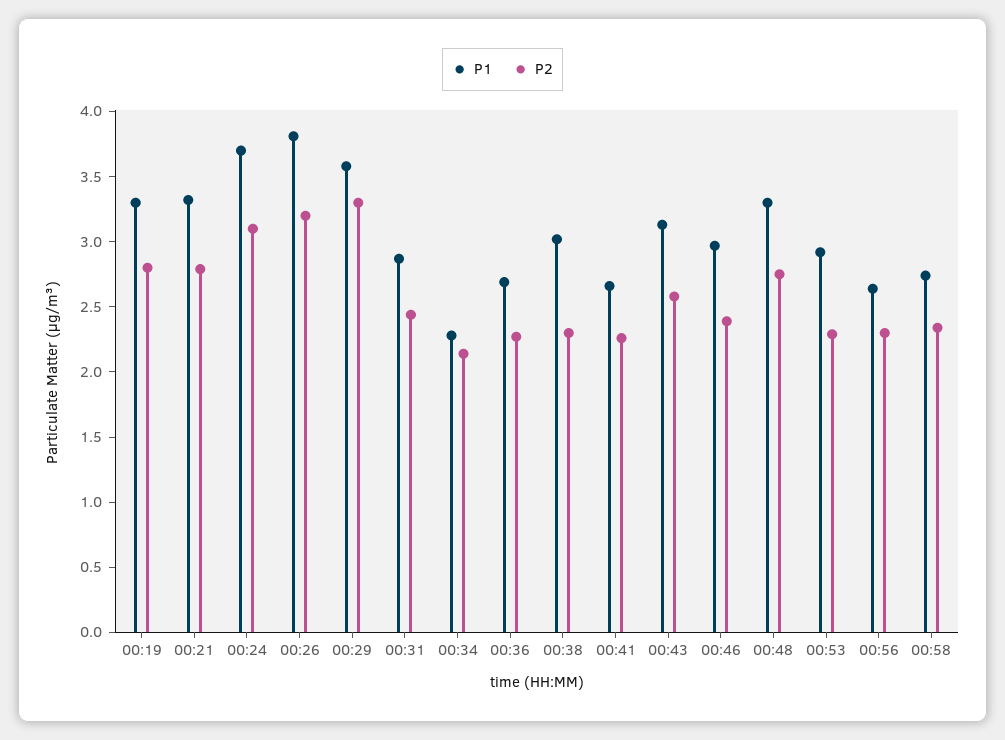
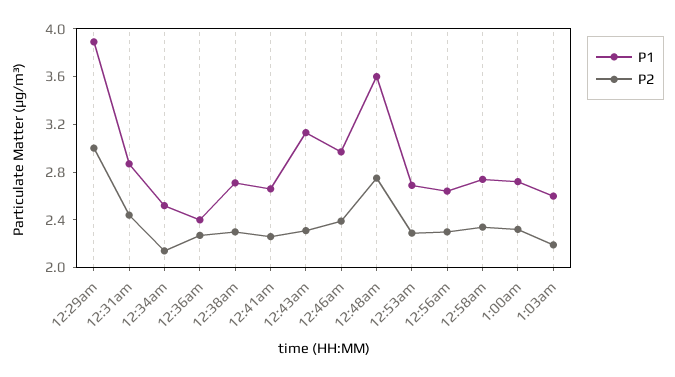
P1, 00:19: 3.3 -> none
P2, 00:19: 2.8 -> none
P1, 00:21: 3.3 -> none
P2, 00:21: 2.8 -> none
P1, 00:24: 3.7 -> none
P2, 00:24: 3.1 -> none
P1, 00:26: 3.8 -> none
P2, 00:26: 3.2 -> none
P1, 00:29: 3.6 -> 3.9
P2, 00:29: 3.3 -> 3
P1, 00:34: 2.3 -> 2.5
P1, 00:36: 2.7 -> 2.4
P1, 00:38: 3 -> 2.7
P2, 00:43: 2.6 -> 2.3
P1, 00:48: 3.3 -> 3.6
P1, 00:53: 2.9 -> 2.7
P1, 1:00am: none -> 2.7
P2, 1:00am: none -> 2.3
P1, 1:03am: none -> 2.6
P2, 1:03am: none -> 2.2

